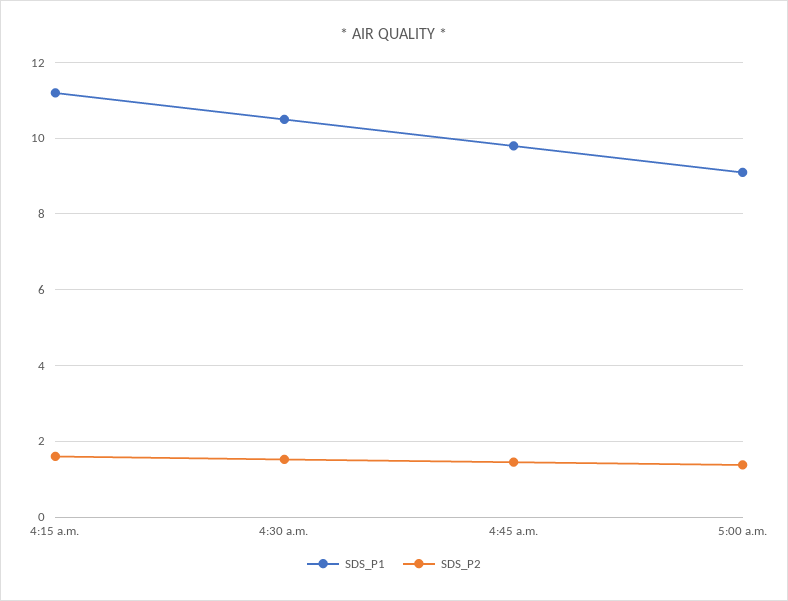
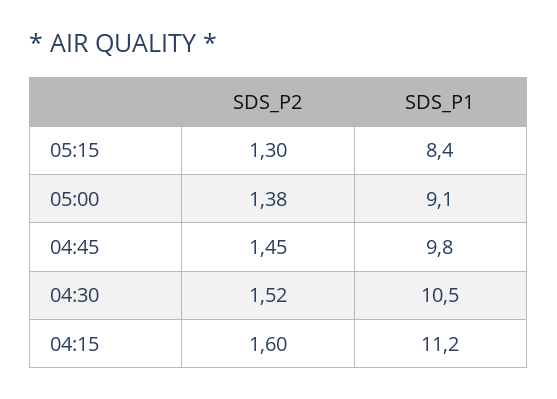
SDS_P2, 05:15: none -> 1.3
SDS_P1, 05:15: none -> 8.4

